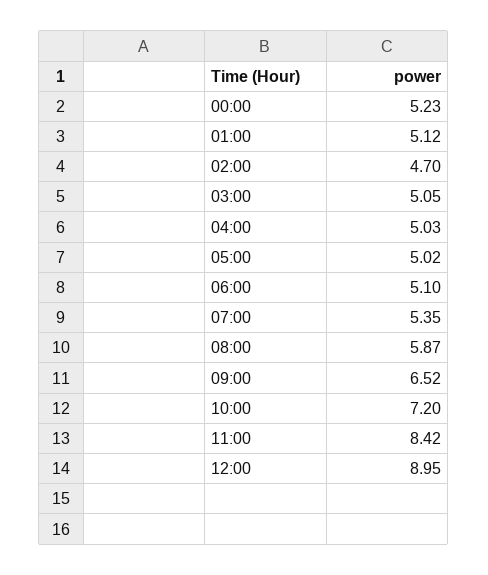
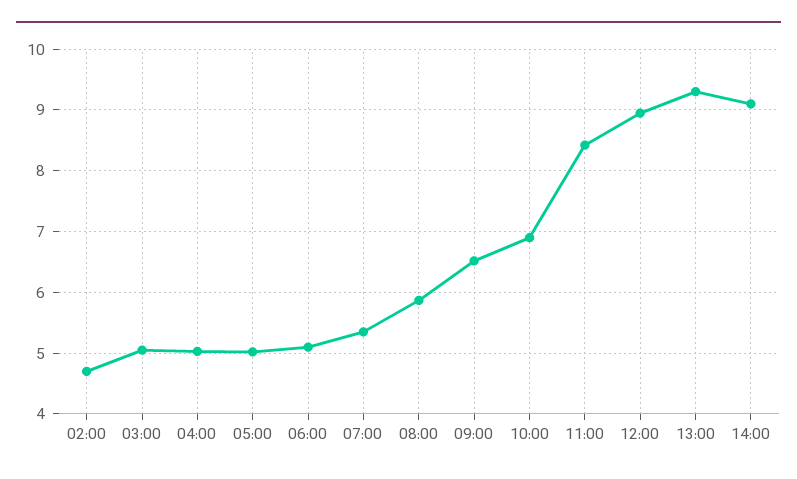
00:00: 5.23 -> none
01:00: 5.12 -> none
10:00: 7.2 -> 6.9
13:00: none -> 9.3
14:00: none -> 9.1

